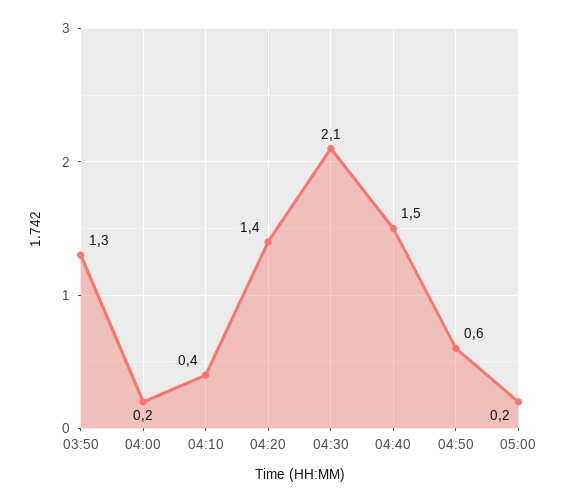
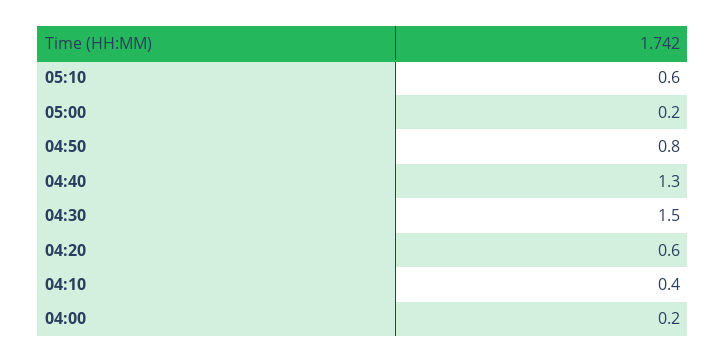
03:50: 1.3 -> none
04:20: 1.4 -> 0.6
04:30: 2.1 -> 1.5
04:40: 1.5 -> 1.3
04:50: 0.6 -> 0.8
05:10: none -> 0.6

